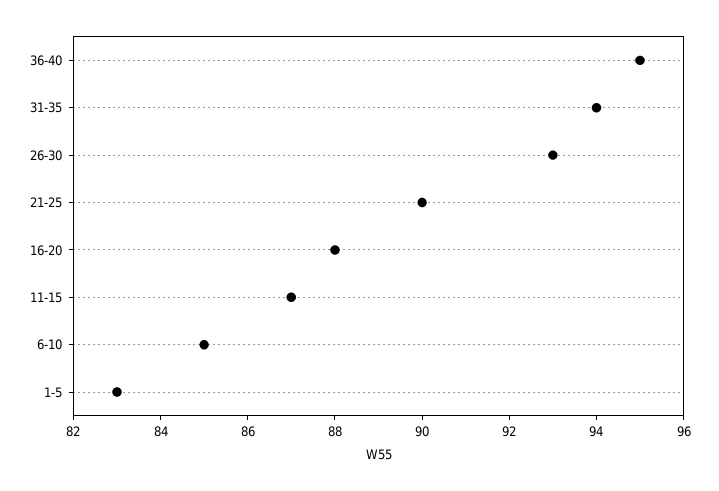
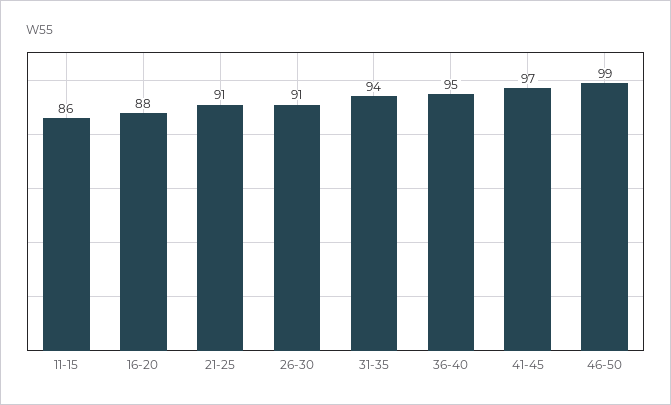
26-30: 93 -> 91
21-25: 90 -> 91
11-15: 87 -> 86
6-10: 85 -> none
1-5: 83 -> none
41-45: none -> 97
46-50: none -> 99

